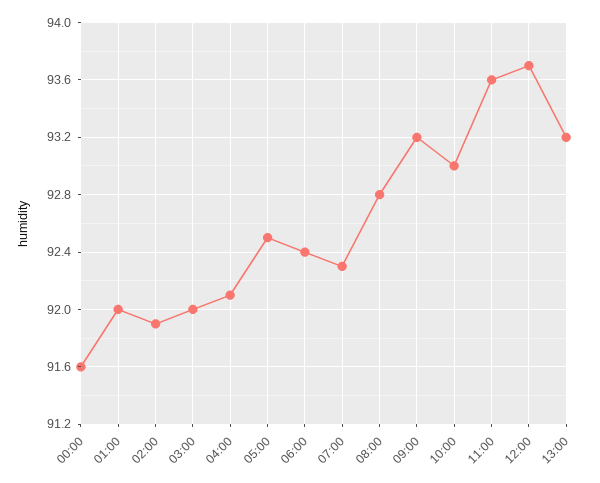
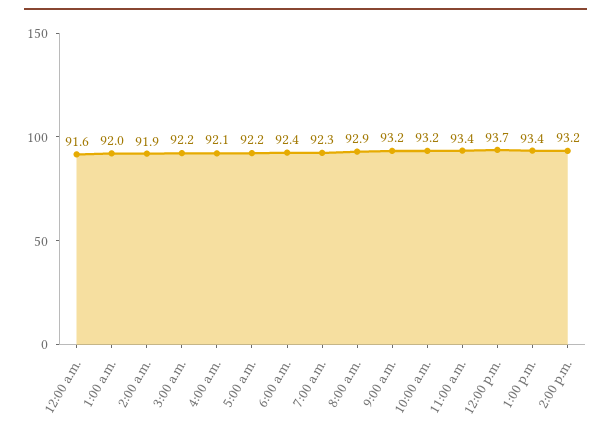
03:00: 92 -> 92.2
05:00: 92.5 -> 92.2
08:00: 92.8 -> 92.9
10:00: 93 -> 93.2
11:00: 93.6 -> 93.4
13:00: 93.2 -> 93.4
2:00 p.m.: none -> 93.2

